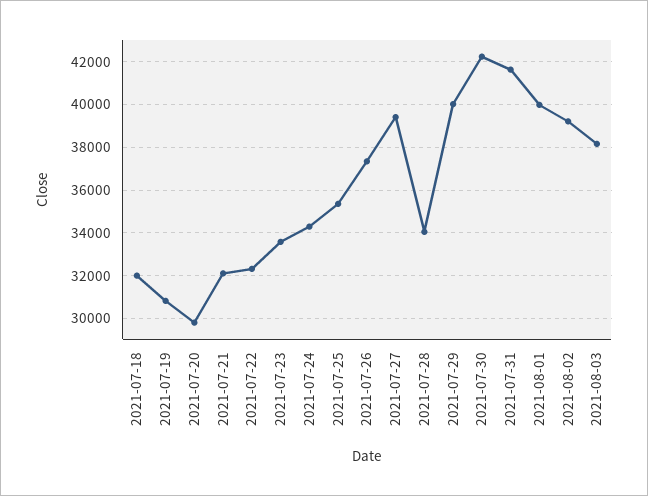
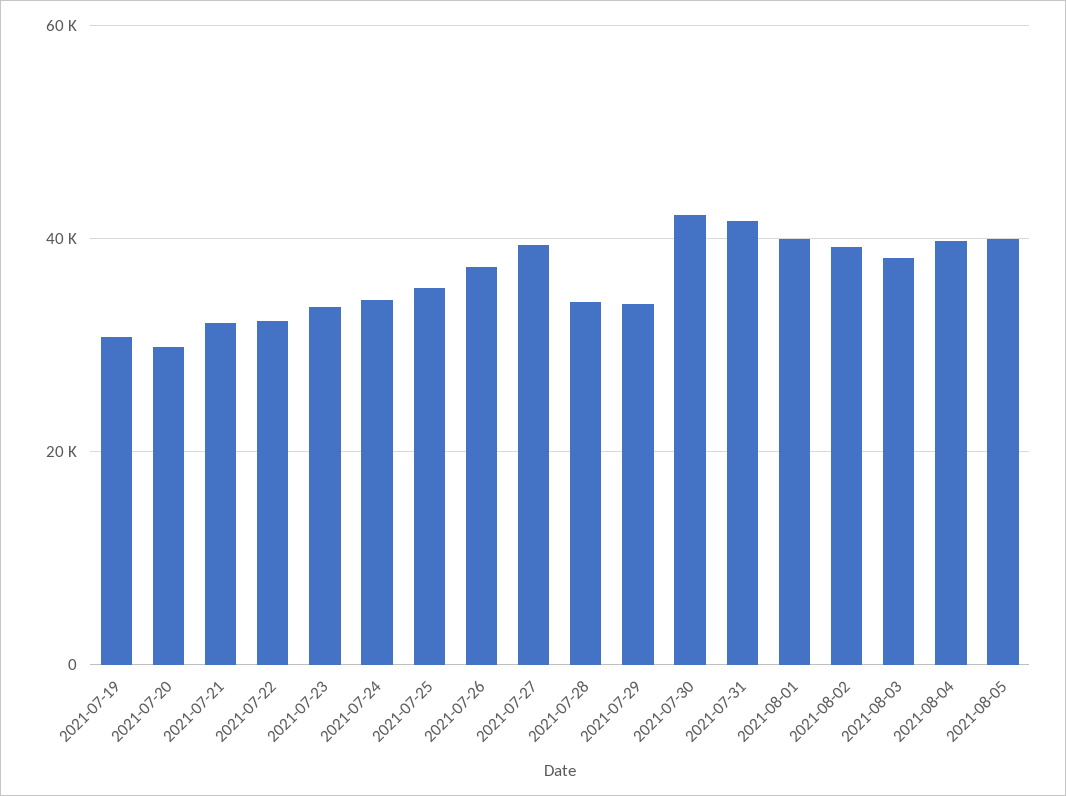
2021-07-18: 32000 -> none
2021-07-29: 40000 -> 34000
2021-08-04: none -> 40000
2021-08-05: none -> 40000

